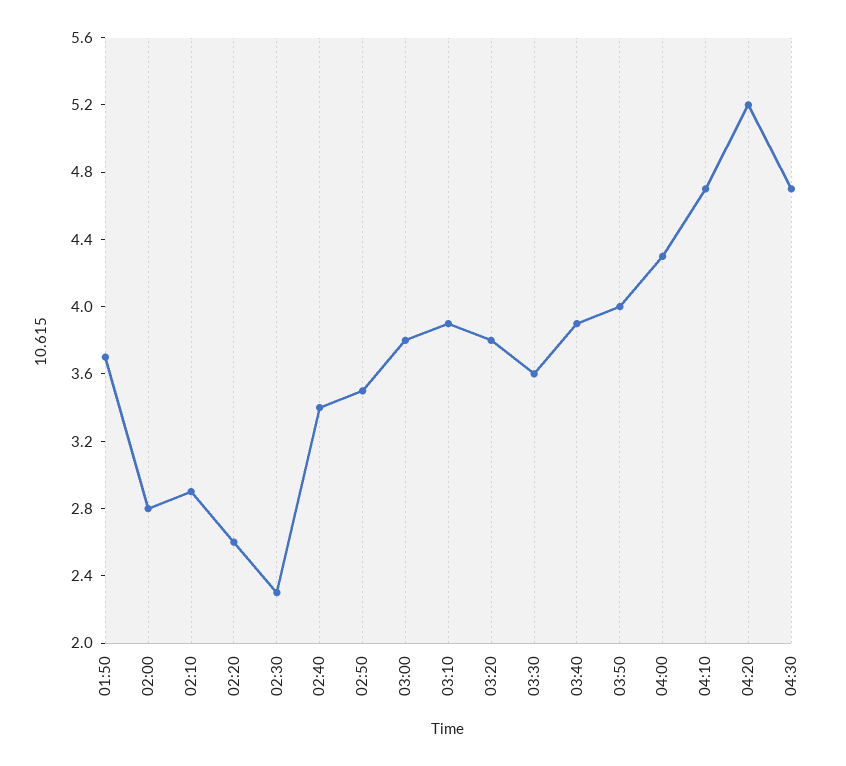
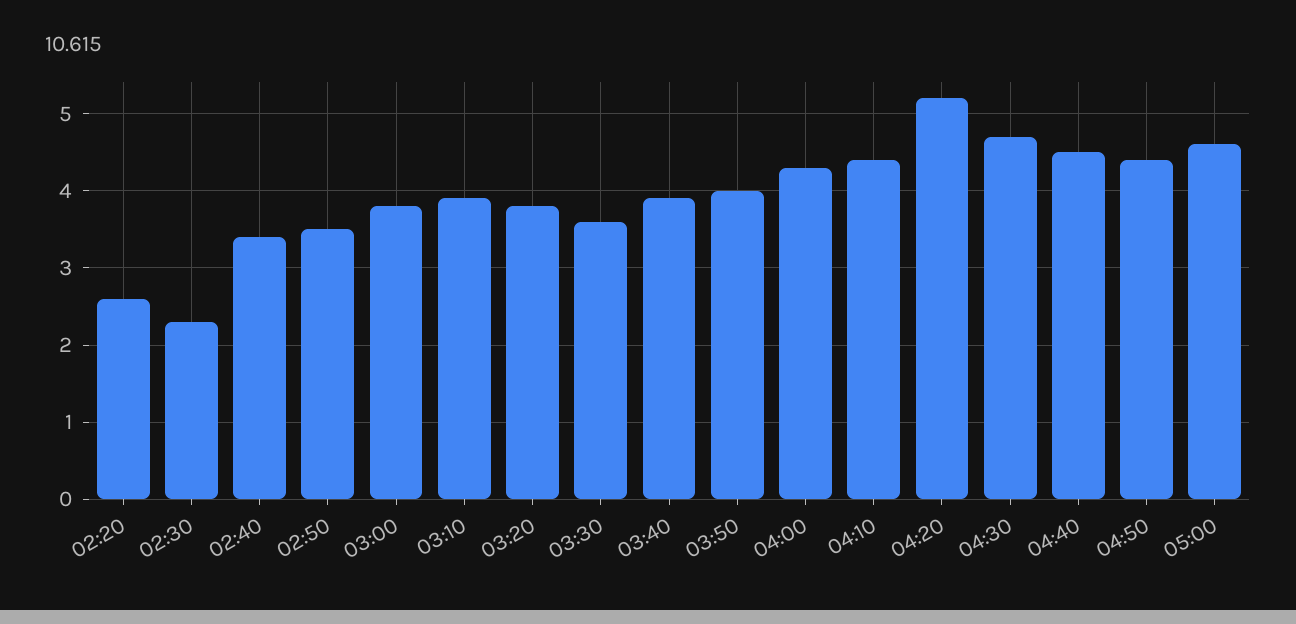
01:50: 3.7 -> none
02:00: 2.8 -> none
02:10: 2.9 -> none
04:10: 4.7 -> 4.4
04:40: none -> 4.5
04:50: none -> 4.4
05:00: none -> 4.6

